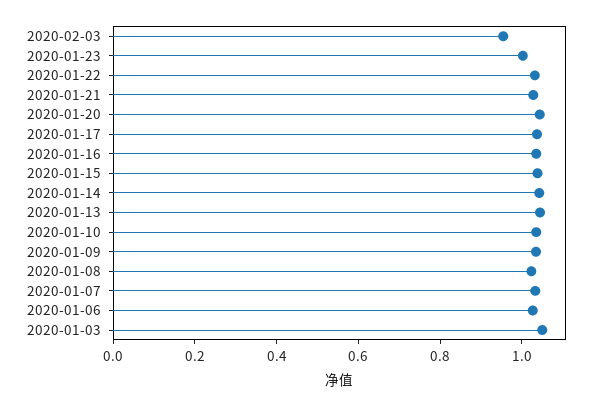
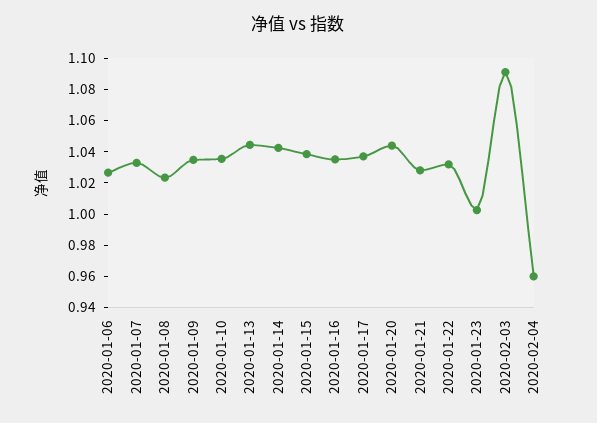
2020-02-03: 0.95 -> 1.09
2020-01-03: 1.05 -> none
2020-02-04: none -> 0.96

